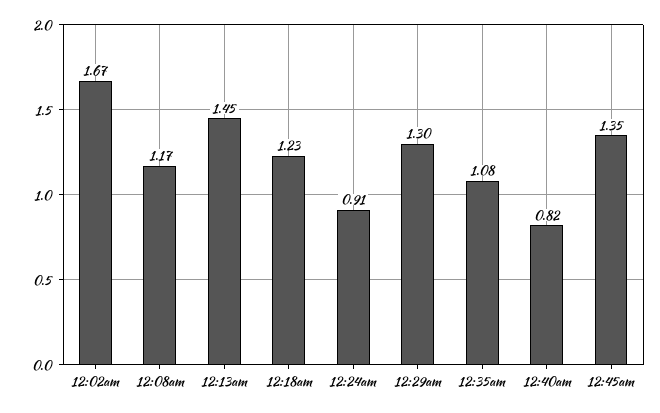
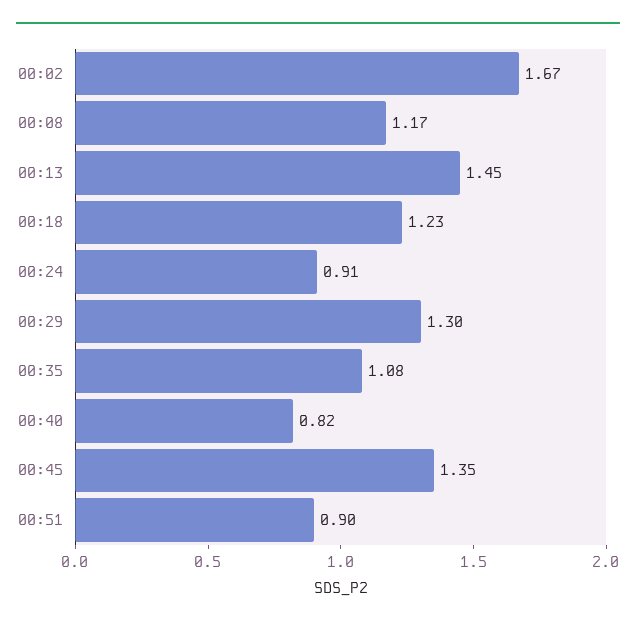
00:51: none -> 0.9

